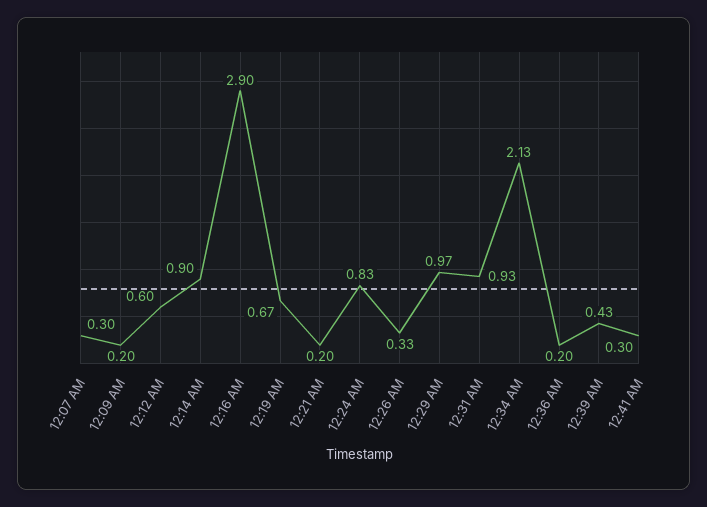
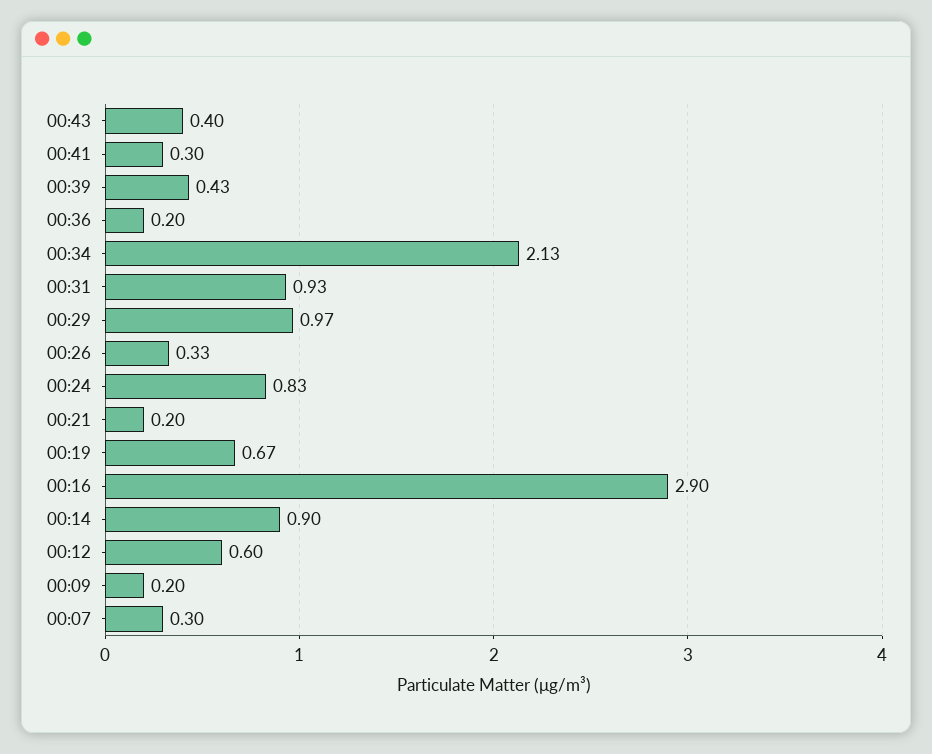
00:43: none -> 0.4

